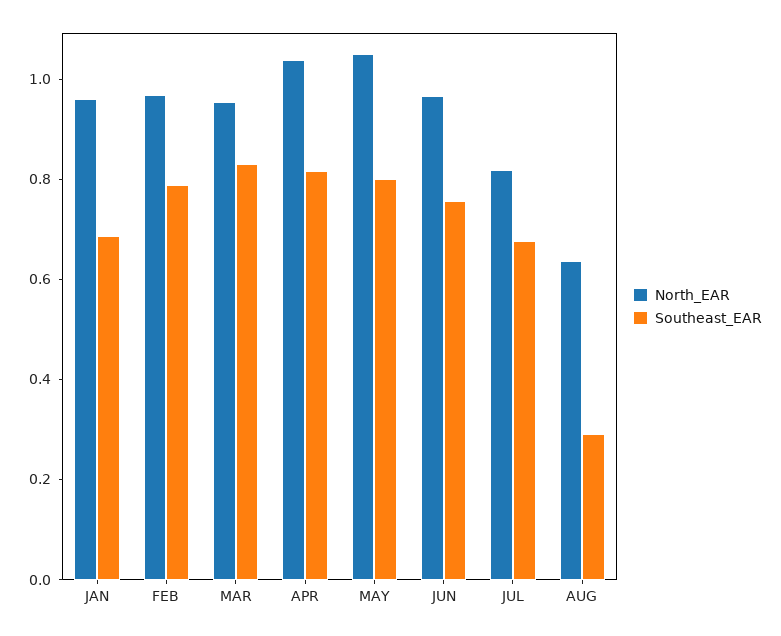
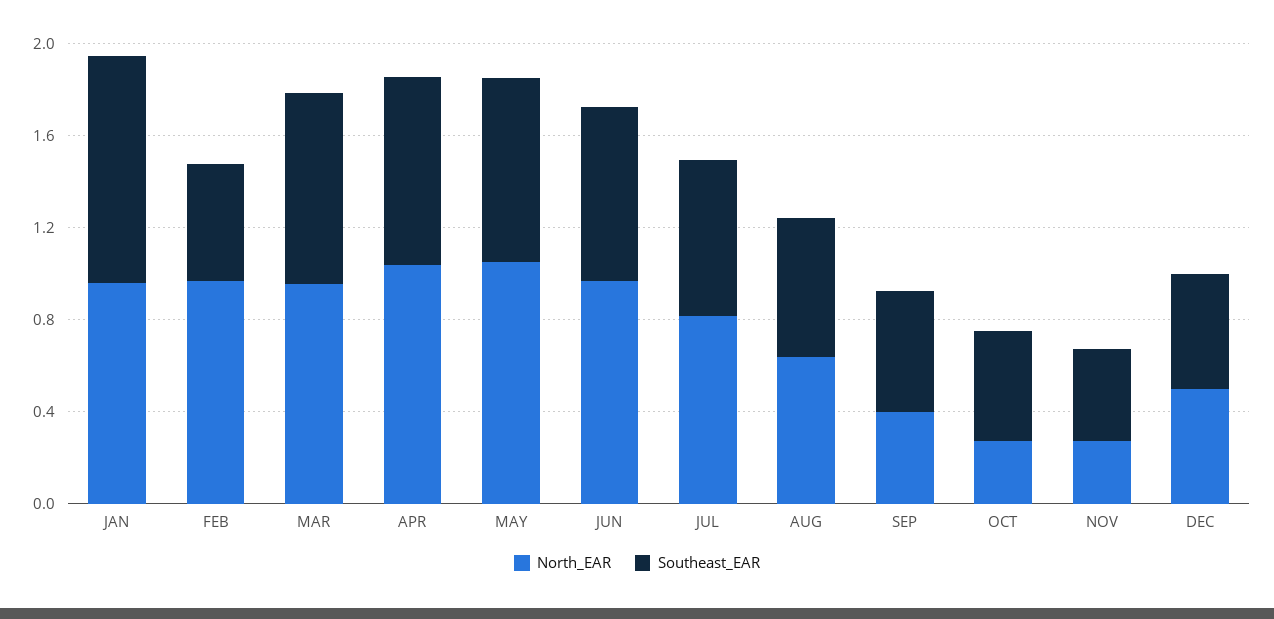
Southeast_EAR, JAN: 0.7 -> 1
Southeast_EAR, FEB: 0.8 -> 0.5
Southeast_EAR, AUG: 0.3 -> 0.6
North_EAR, SEP: none -> 0.4
Southeast_EAR, SEP: none -> 0.5
North_EAR, OCT: none -> 0.3
Southeast_EAR, OCT: none -> 0.5
North_EAR, NOV: none -> 0.3
Southeast_EAR, NOV: none -> 0.4
North_EAR, DEC: none -> 0.5
Southeast_EAR, DEC: none -> 0.5

